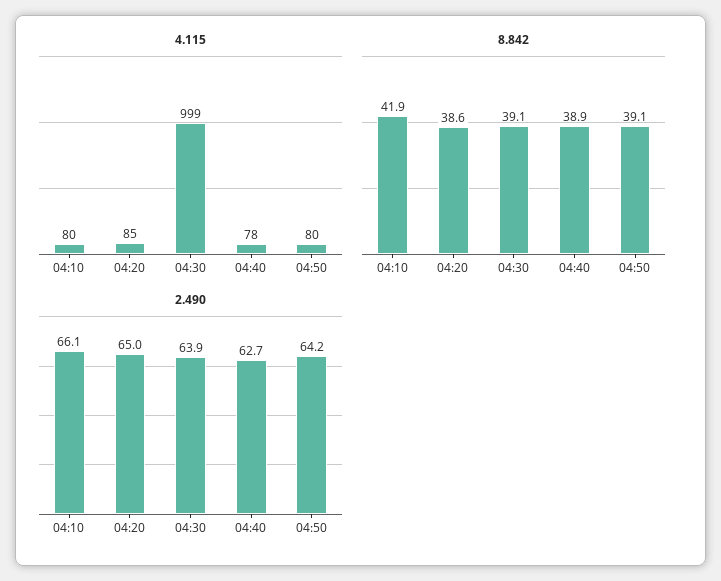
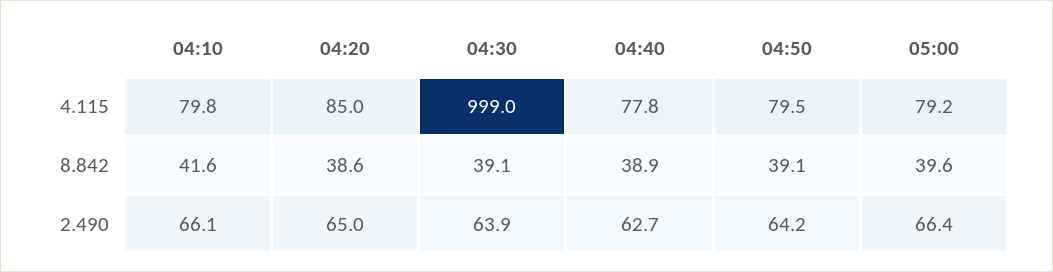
8.842, 04:10: 41.9 -> 41.6
4.115, 05:00: none -> 79.2
8.842, 05:00: none -> 39.6
2.490, 05:00: none -> 66.4

